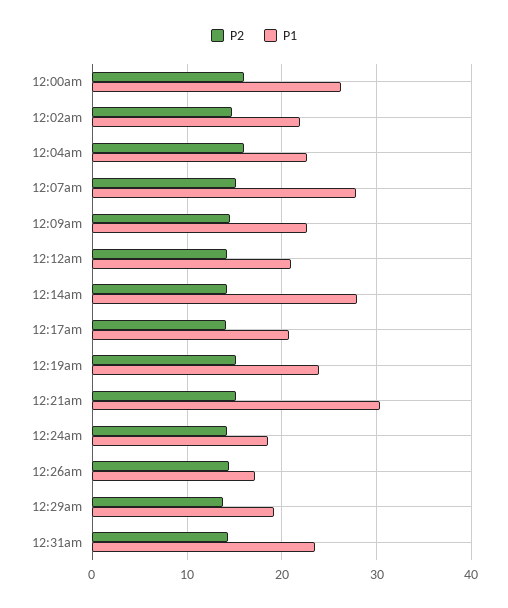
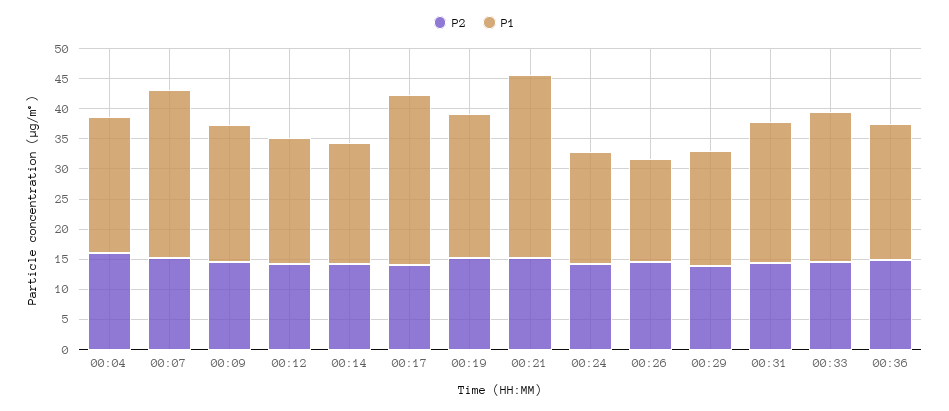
P2, 12:00am: 16 -> none
P1, 12:00am: 26 -> none
P2, 12:02am: 15 -> none
P1, 12:02am: 22 -> none
P1, 12:14am: 28 -> 20
P1, 12:17am: 21 -> 27.5
P2, 00:33: none -> 15
P1, 00:33: none -> 25
P2, 00:36: none -> 15
P1, 00:36: none -> 22.5

